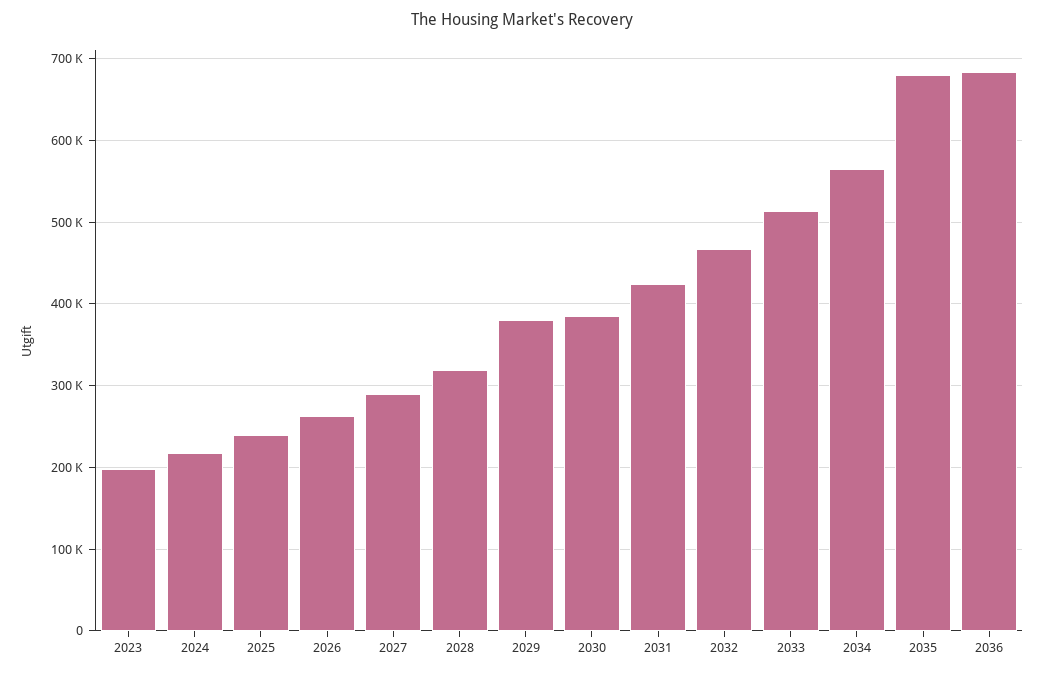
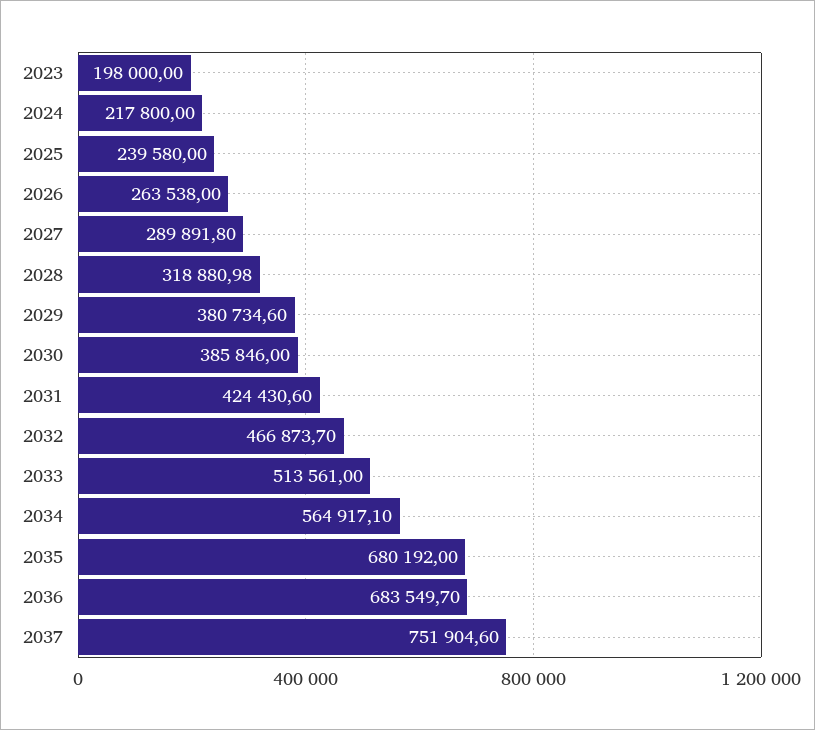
2037: none -> 751904.6

